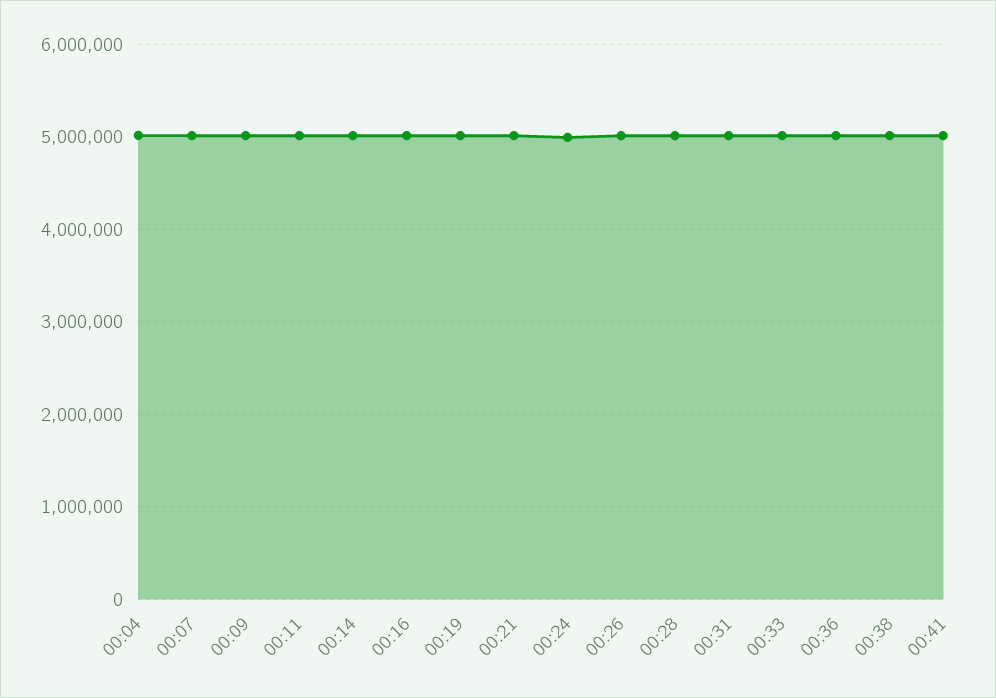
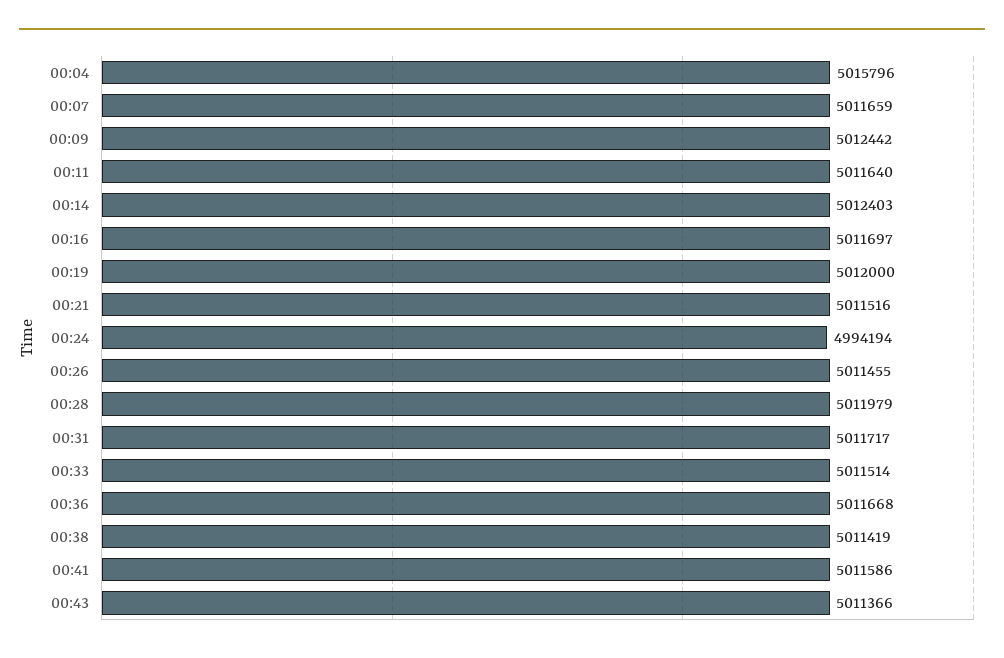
00:43: none -> 5011366

